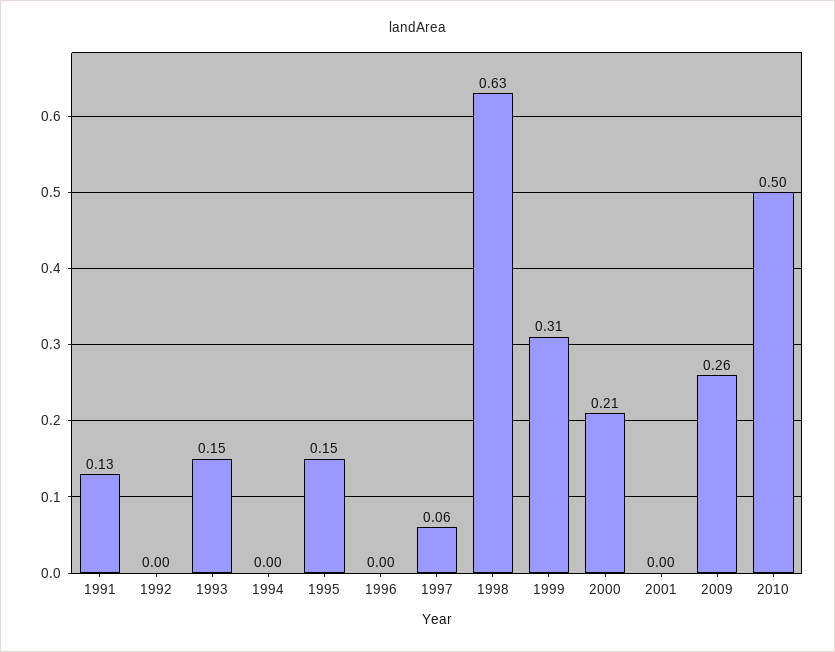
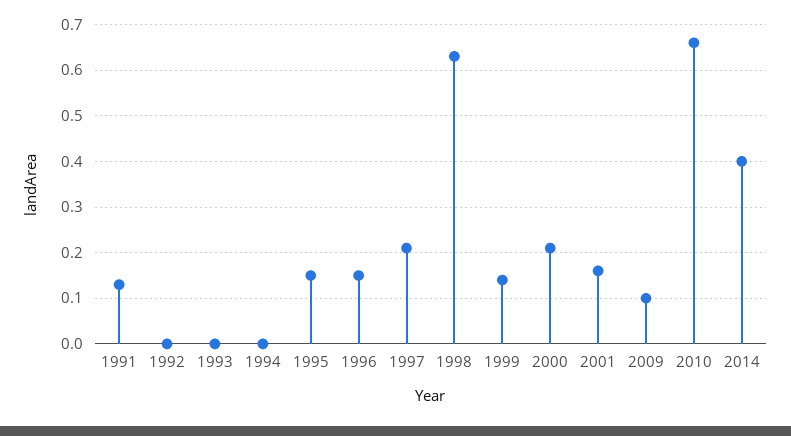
1993: 0.15 -> 0
1996: 0 -> 0.15
1997: 0.06 -> 0.2
1999: 0.31 -> 0.15
2001: 0 -> 0.15
2009: 0.26 -> 0.1
2010: 0.5 -> 0.65
2014: none -> 0.4

